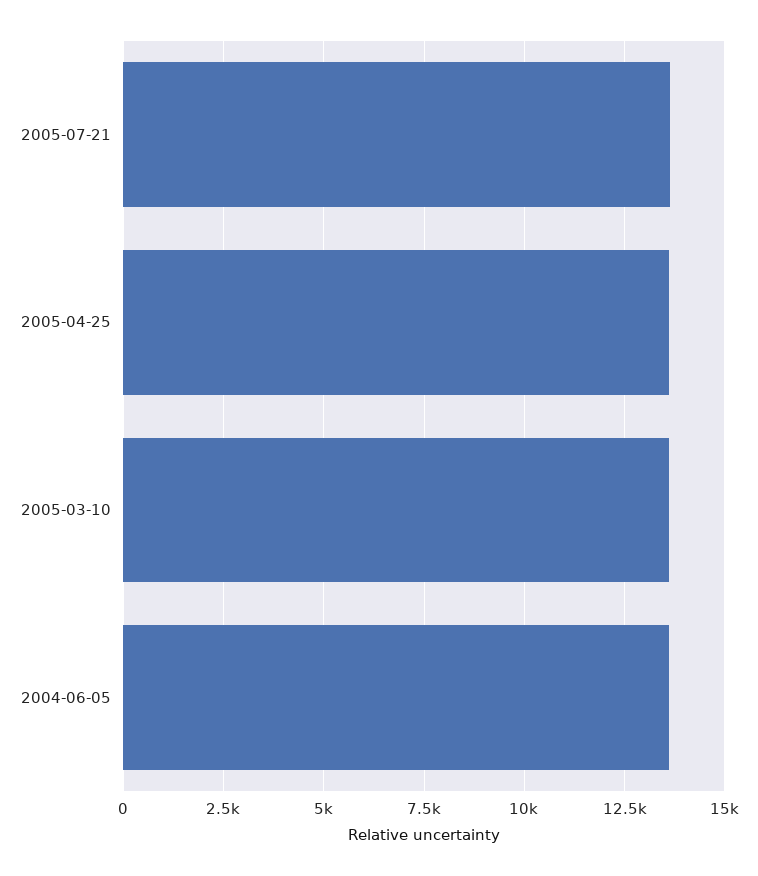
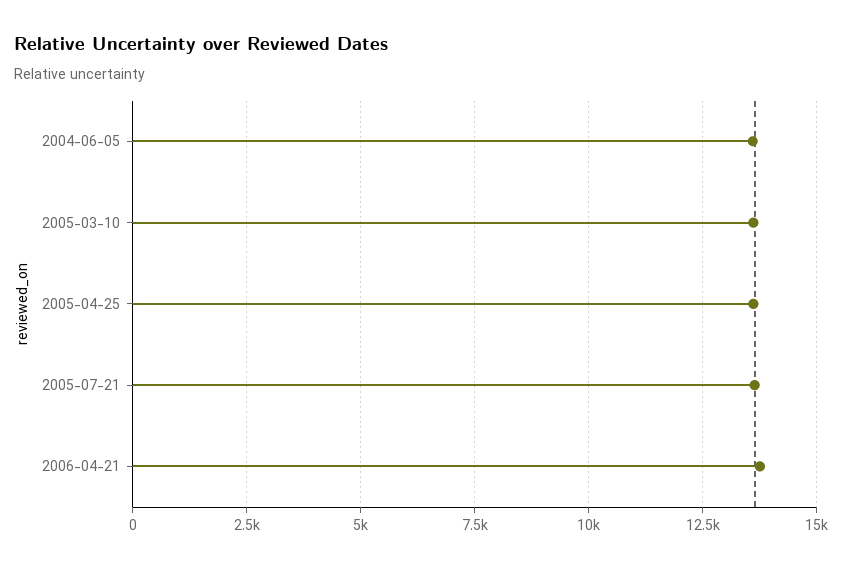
2006-04-21: none -> 13750

